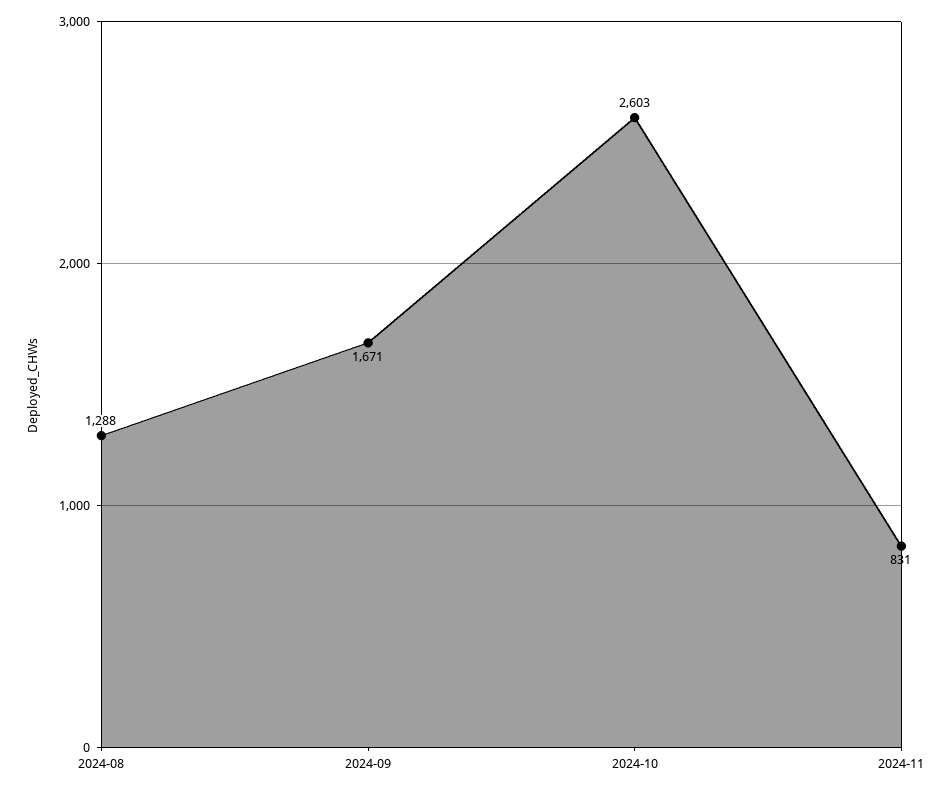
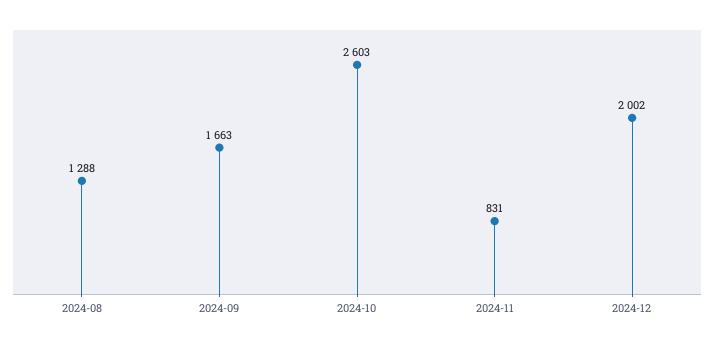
2024-09: 1671 -> 1663
2024-12: none -> 2002

